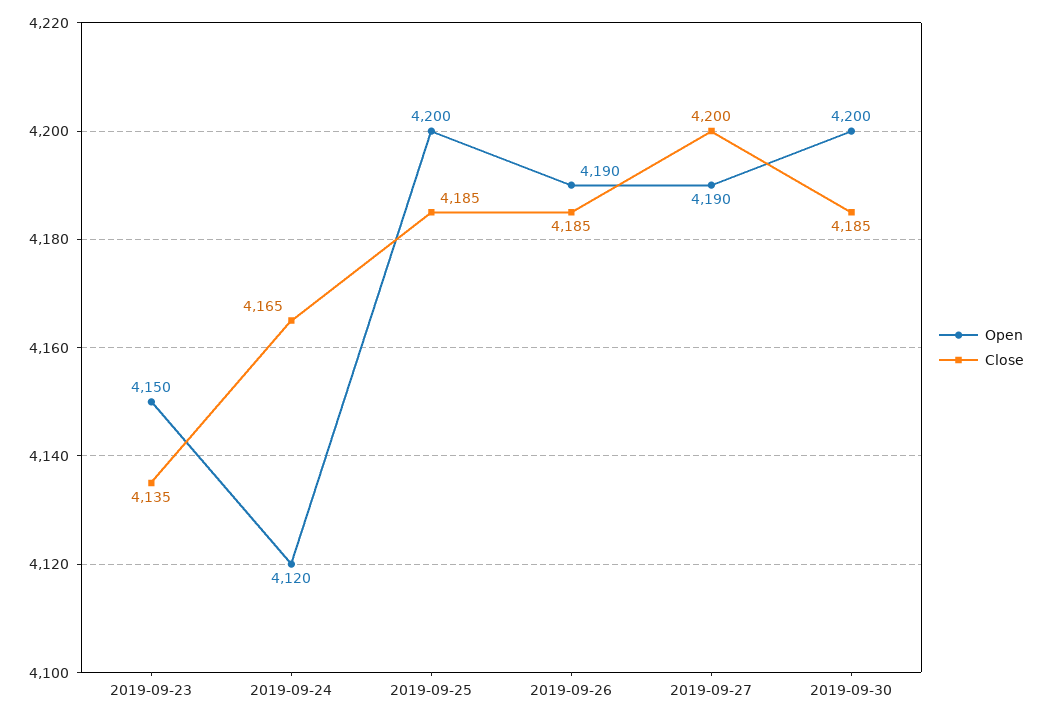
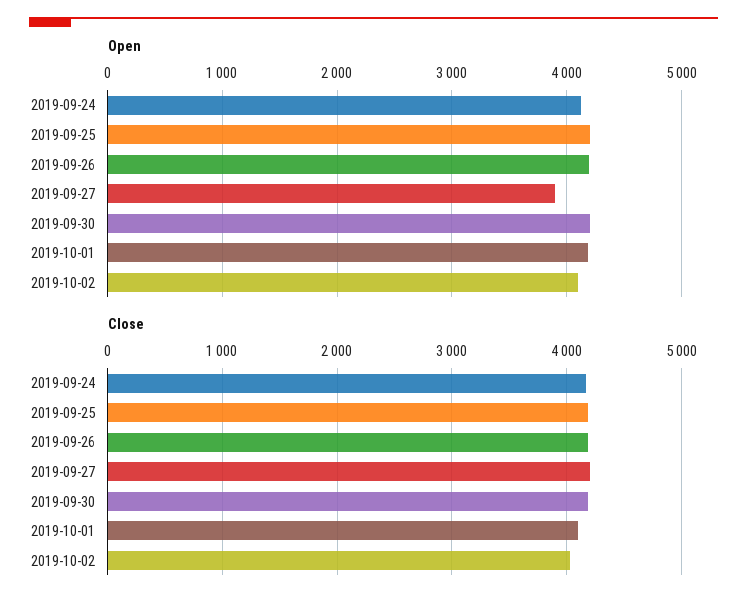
Open, 2019-09-23: 4150 -> none
Close, 2019-09-23: 4135 -> none
Open, 2019-09-27: 4190 -> 3900
Open, 2019-10-01: none -> 4200
Open, 2019-10-02: none -> 4100
Close, 2019-10-01: none -> 4100
Close, 2019-10-02: none -> 4000

